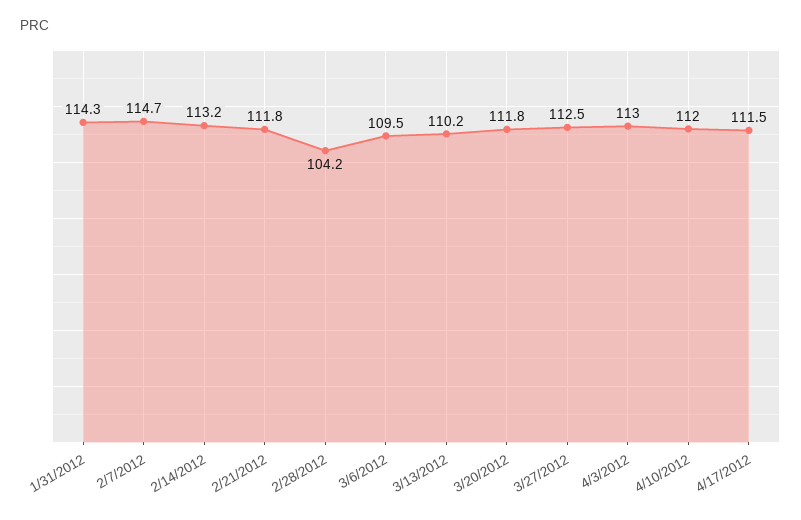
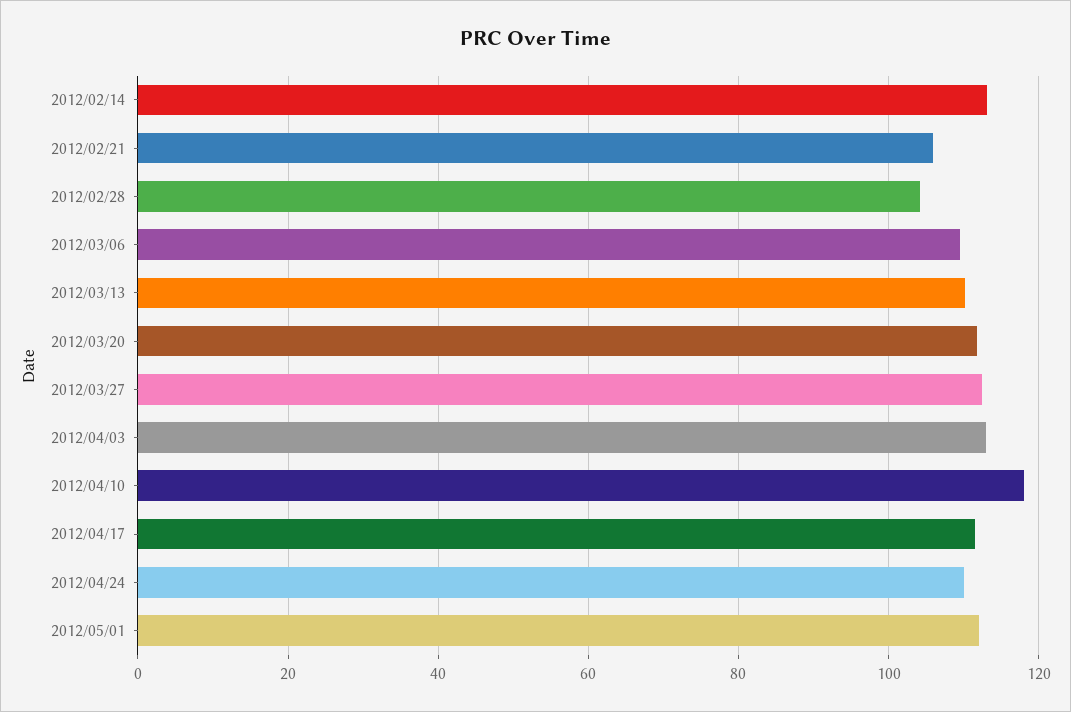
1/31/2012: 114.3 -> none
2/7/2012: 114.7 -> none
2/21/2012: 111.8 -> 106
4/10/2012: 112 -> 118
2012/04/24: none -> 110
2012/05/01: none -> 112

